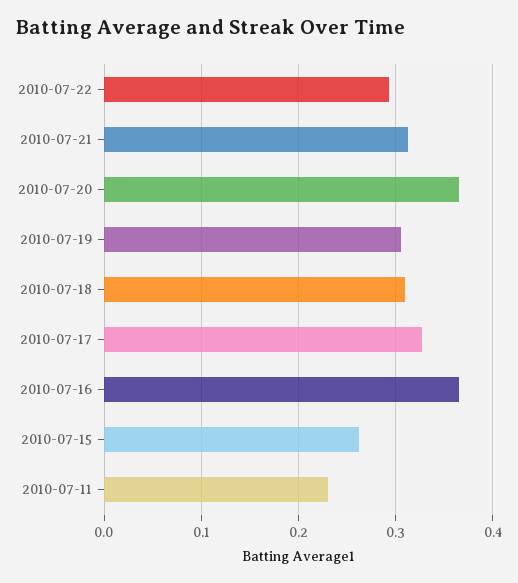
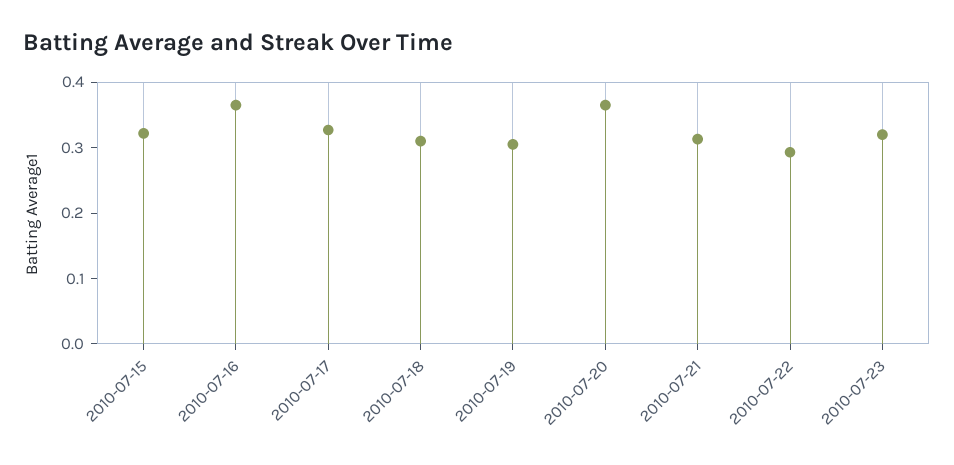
2010-07-15: 0.26 -> 0.32
2010-07-11: 0.23 -> none
2010-07-23: none -> 0.32

